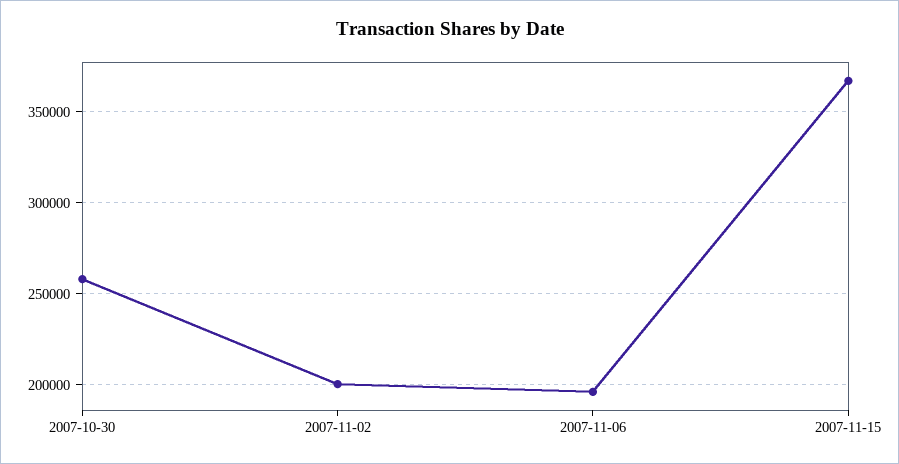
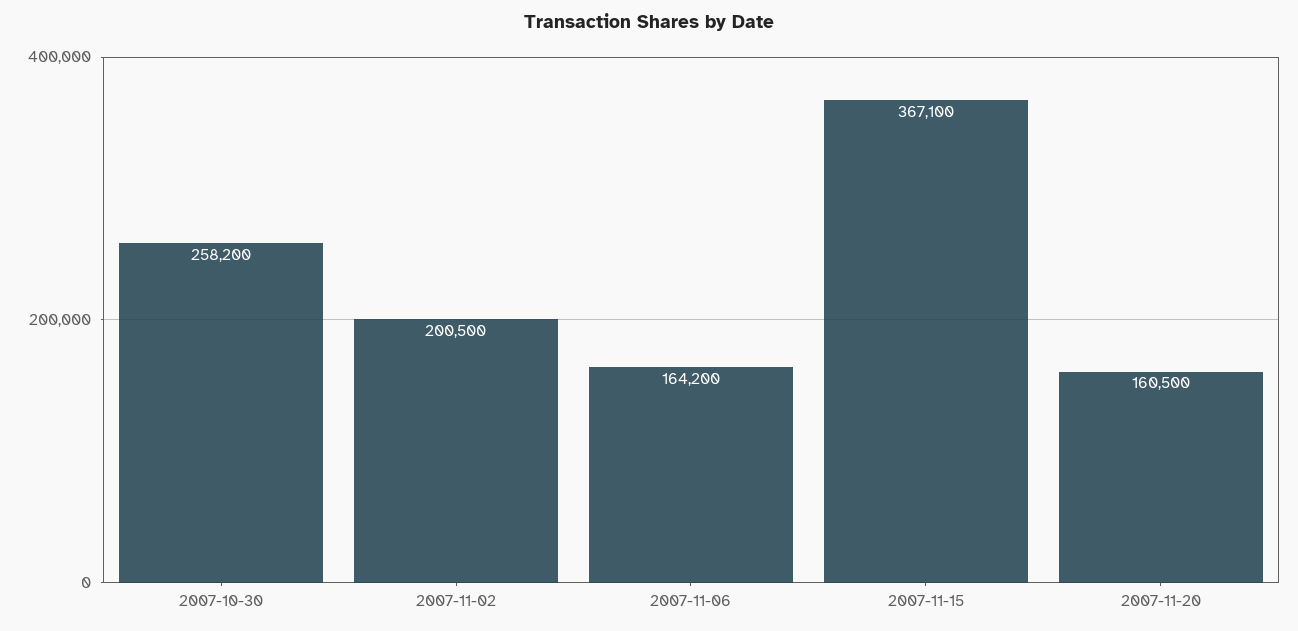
2007-11-06: 195000 -> 164200
2007-11-20: none -> 160500

